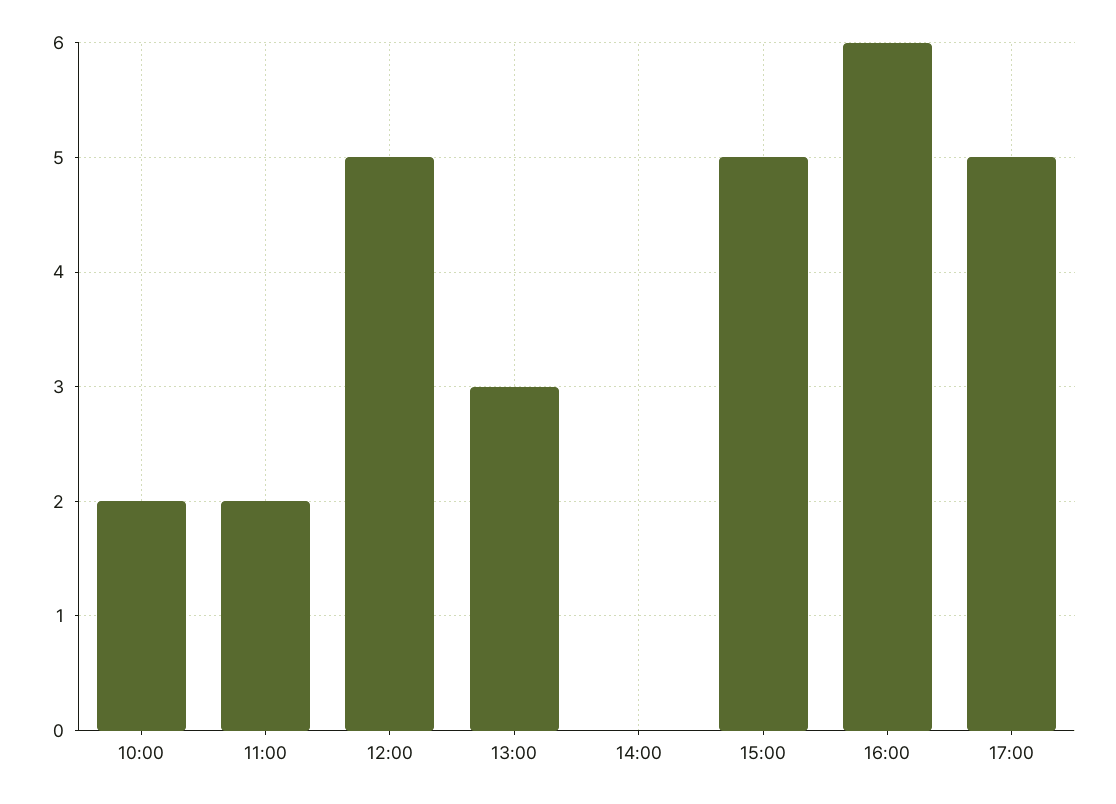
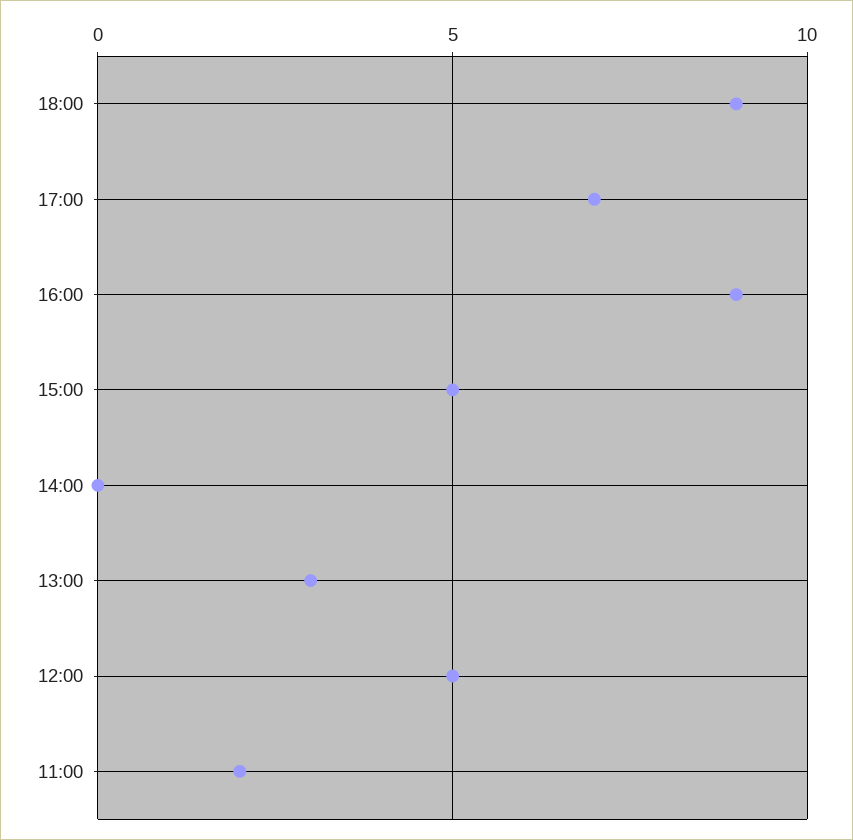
10:00: 2 -> none
16:00: 6 -> 9
17:00: 5 -> 7
18:00: none -> 9

